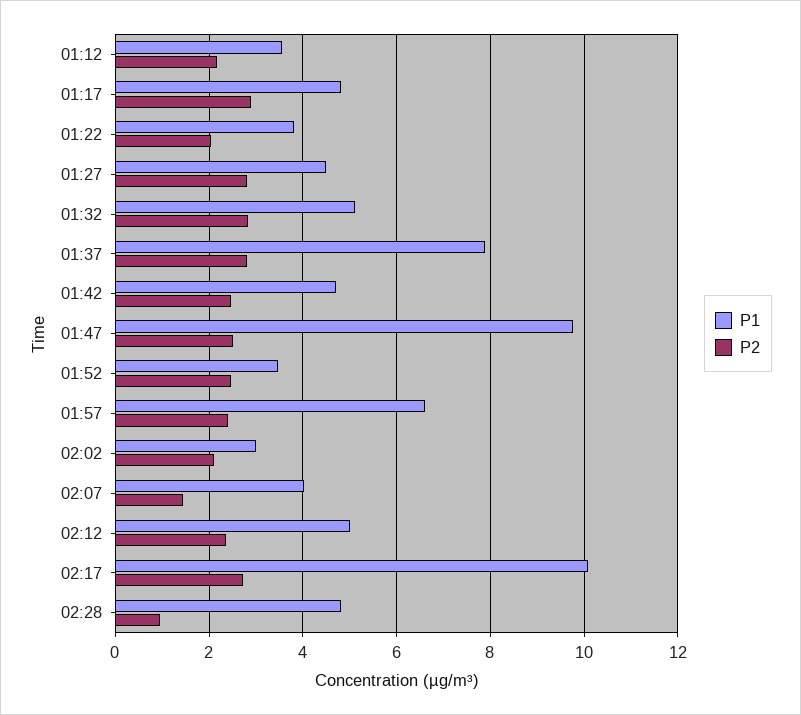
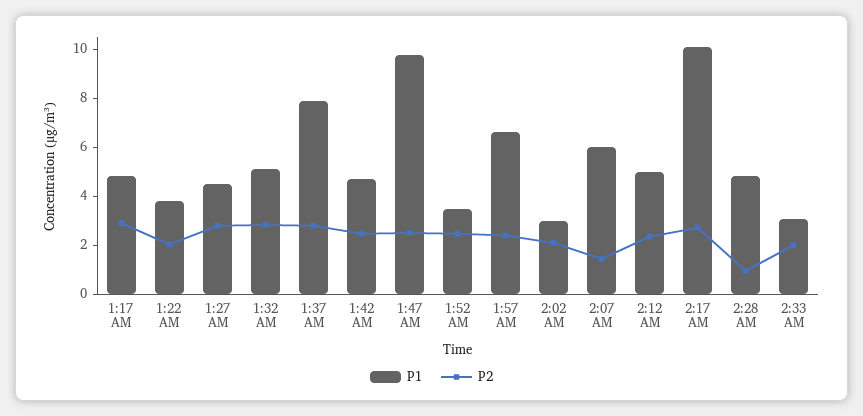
P1, 01:12: 3.6 -> none
P2, 01:12: 2.2 -> none
P1, 02:07: 4 -> 6
P1, 2:33 AM: none -> 3
P2, 2:33 AM: none -> 2

